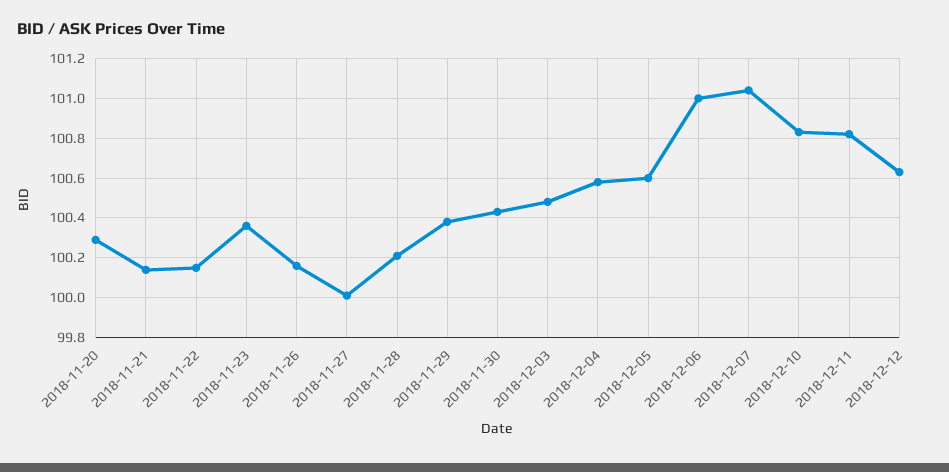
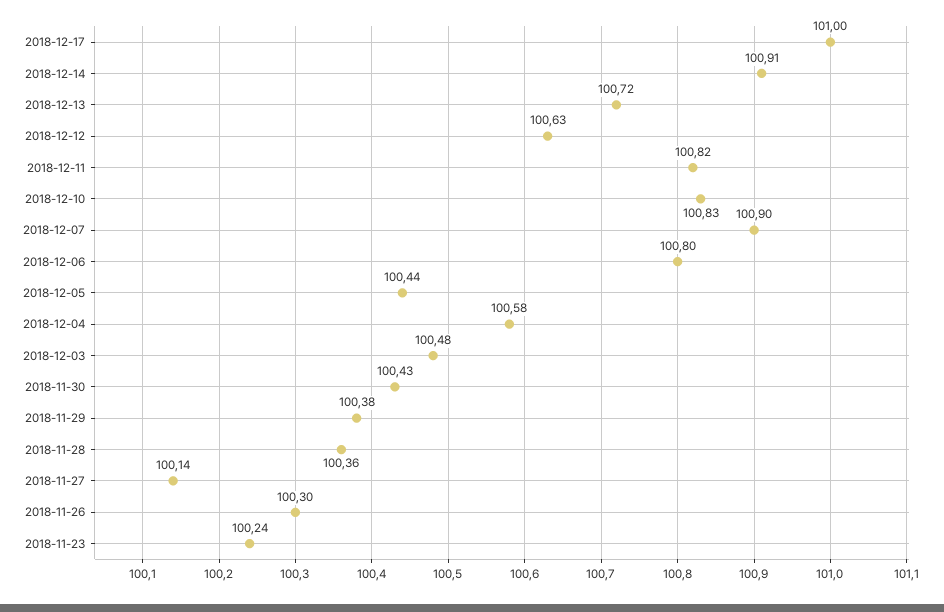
2018-11-20: 100.3 -> none
2018-11-21: 100.15 -> none
2018-11-22: 100.15 -> none
2018-11-23: 100.35 -> 100.24
2018-11-26: 100.15 -> 100.3
2018-11-27: 100 -> 100.14
2018-11-28: 100.2 -> 100.36
2018-12-05: 100.6 -> 100.44
2018-12-06: 101 -> 100.8
2018-12-07: 101.05 -> 100.9
2018-12-17: none -> 101
2018-12-14: none -> 100.91
2018-12-13: none -> 100.72

